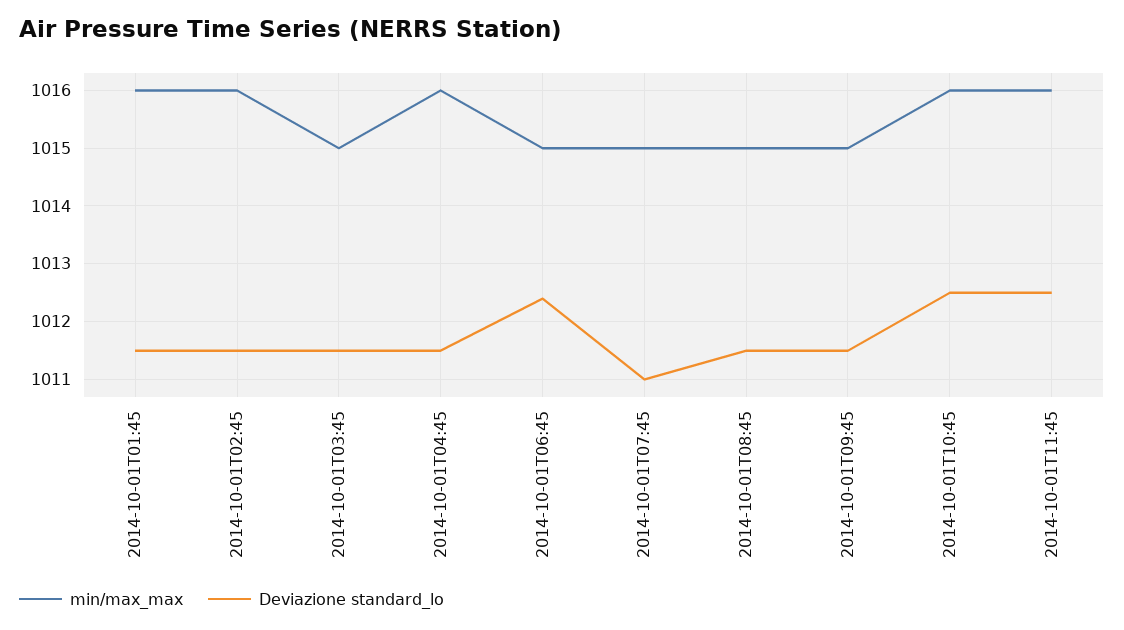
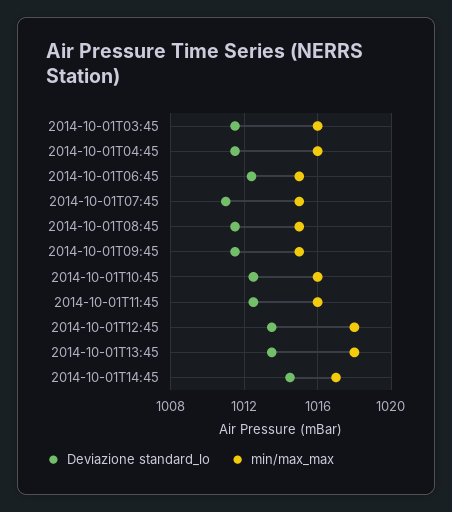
min/max_max, 2014-10-01T01:45: 1016 -> none
Deviazione standard_lo, 2014-10-01T01:45: 1011.5 -> none
min/max_max, 2014-10-01T02:45: 1016 -> none
Deviazione standard_lo, 2014-10-01T02:45: 1011.5 -> none
min/max_max, 2014-10-01T03:45: 1015 -> 1016
Deviazione standard_lo, 2014-10-01T12:45: none -> 1013.5
min/max_max, 2014-10-01T12:45: none -> 1018
Deviazione standard_lo, 2014-10-01T13:45: none -> 1013.5
min/max_max, 2014-10-01T13:45: none -> 1018
Deviazione standard_lo, 2014-10-01T14:45: none -> 1014.5
min/max_max, 2014-10-01T14:45: none -> 1017

